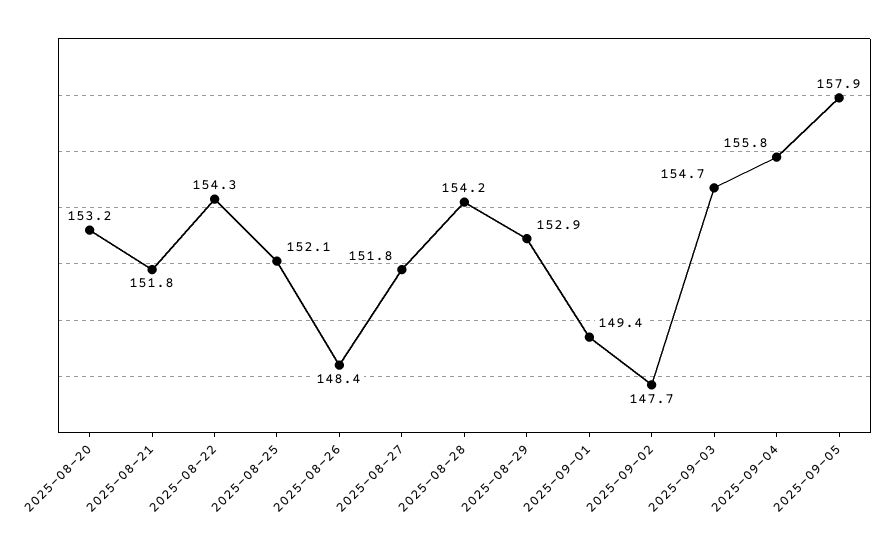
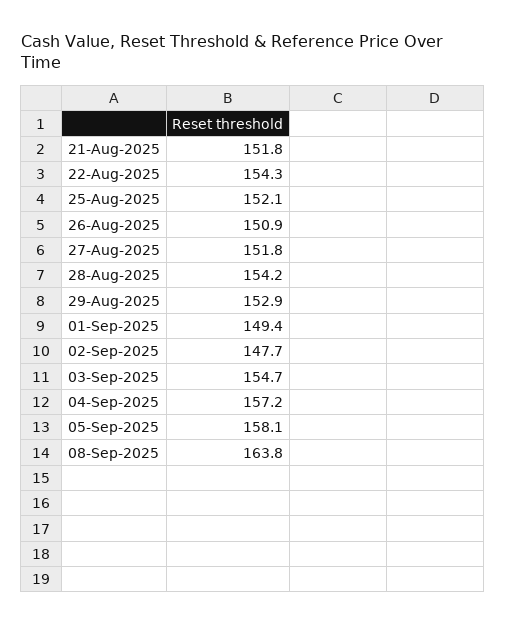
2025-08-20: 153.2 -> none
2025-08-26: 148.4 -> 150.9
2025-09-04: 155.8 -> 157.2
2025-09-05: 157.9 -> 158.1
08-Sep-2025: none -> 163.8

